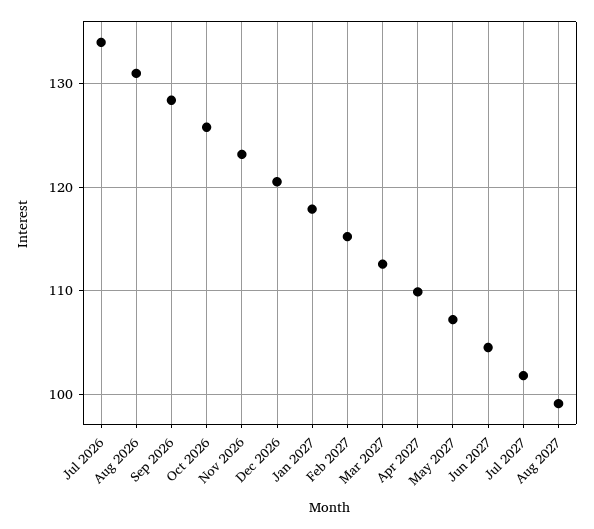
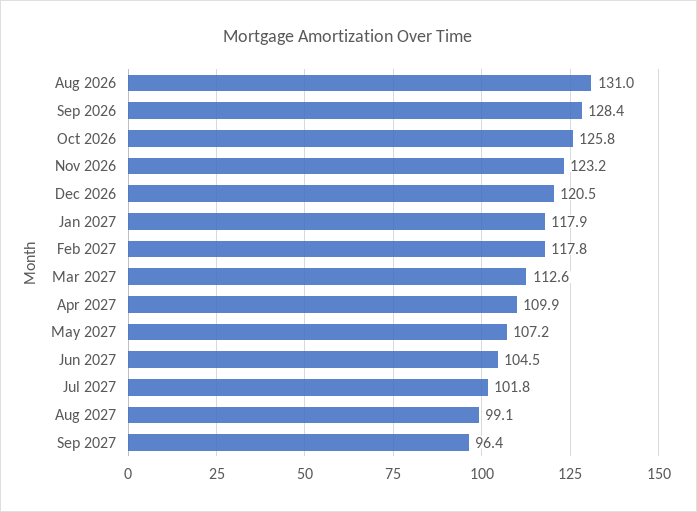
Jul 2026: 134 -> none
Feb 2027: 115 -> 117.8
Sep 2027: none -> 96.4

